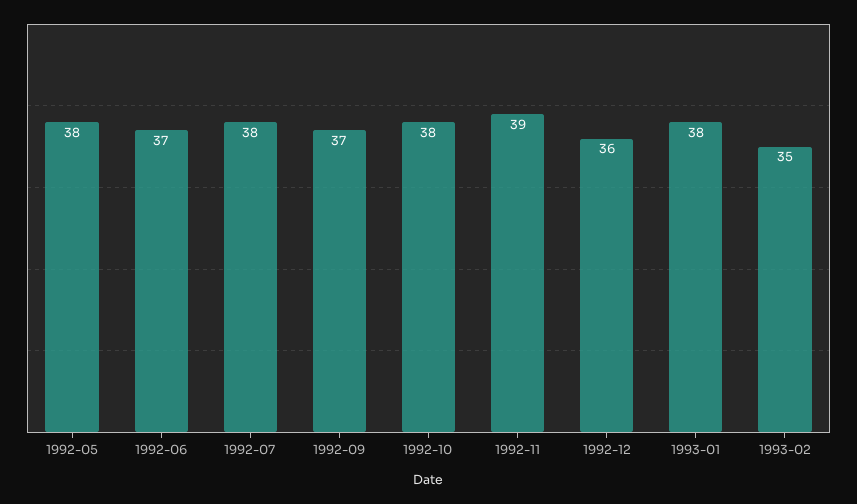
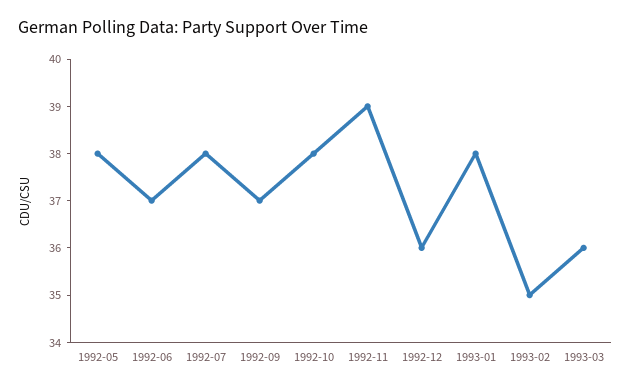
1993-03: none -> 36

